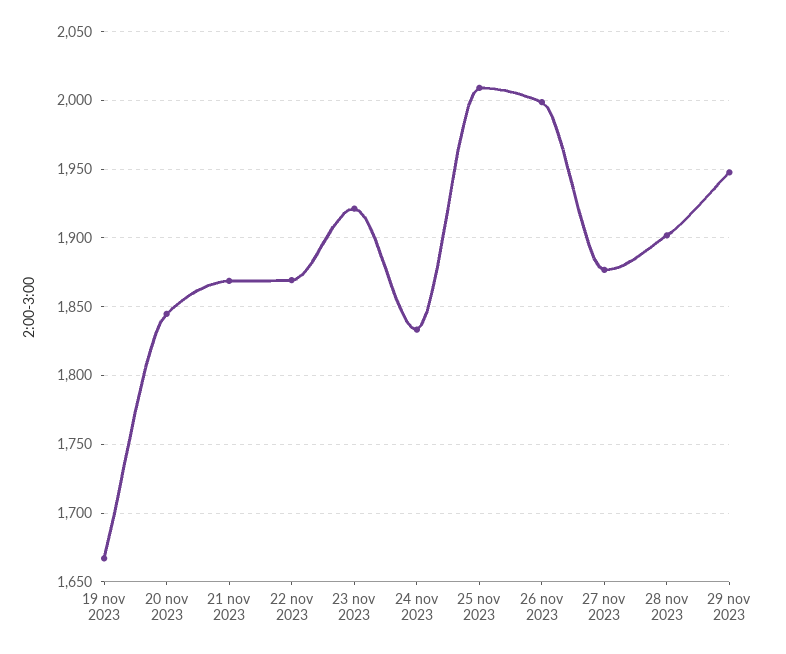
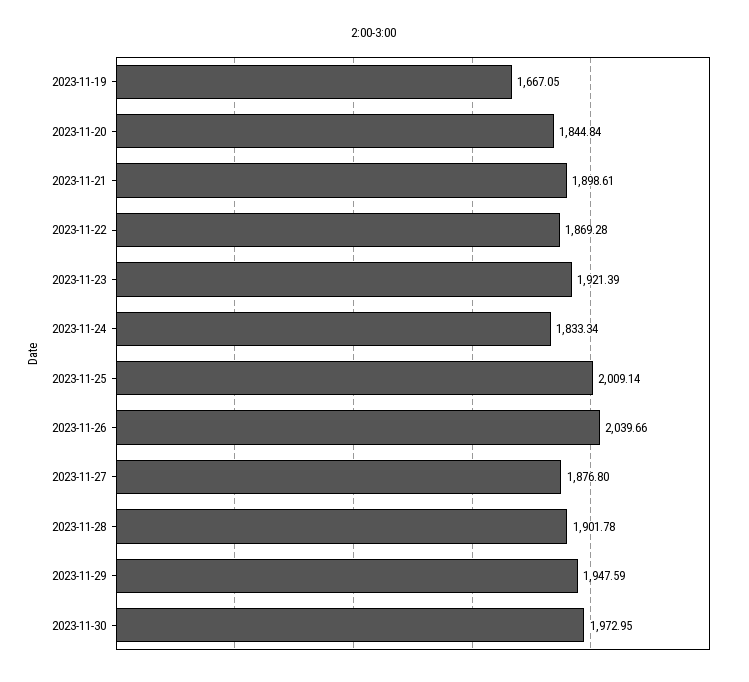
21 nov 2023: 1870 -> 1898.61
26 nov 2023: 2000 -> 2039.66
2023-11-30: none -> 1972.95

